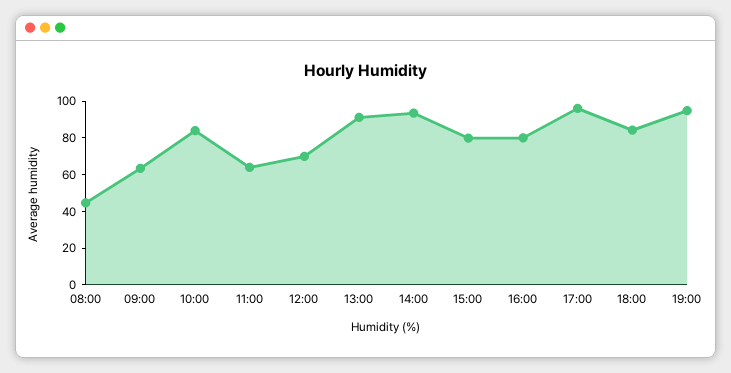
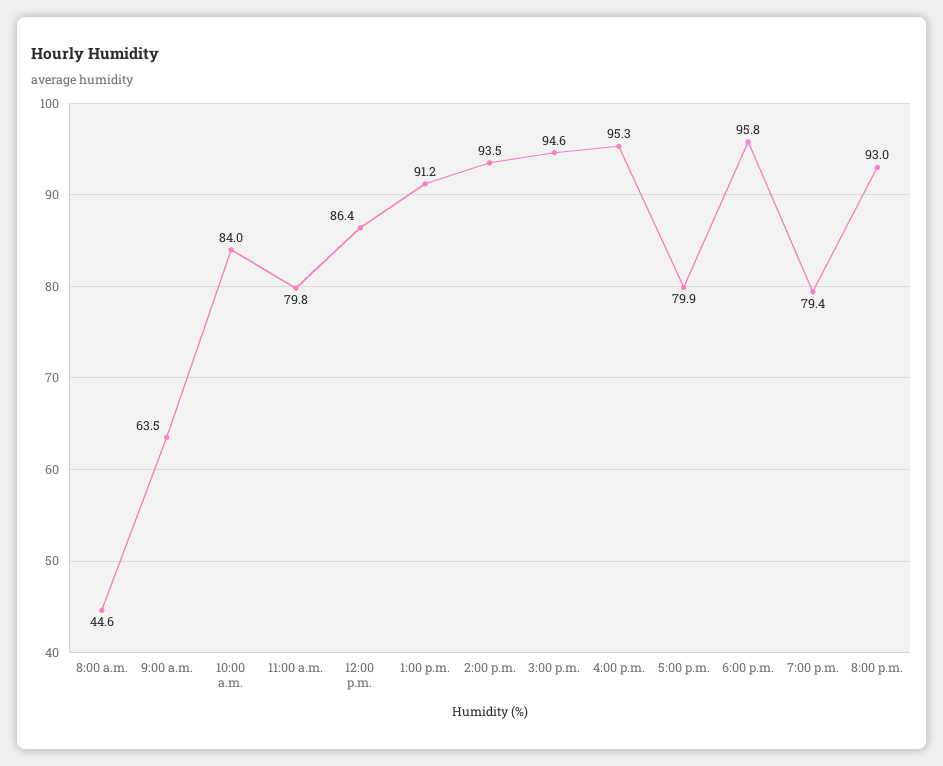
11:00: 65 -> 79.8
12:00: 70 -> 86.4
15:00: 80 -> 94.6
16:00: 80 -> 95.3
17:00: 95 -> 79.9
18:00: 85 -> 95.8
19:00: 95 -> 79.4
8:00 p.m.: none -> 93

